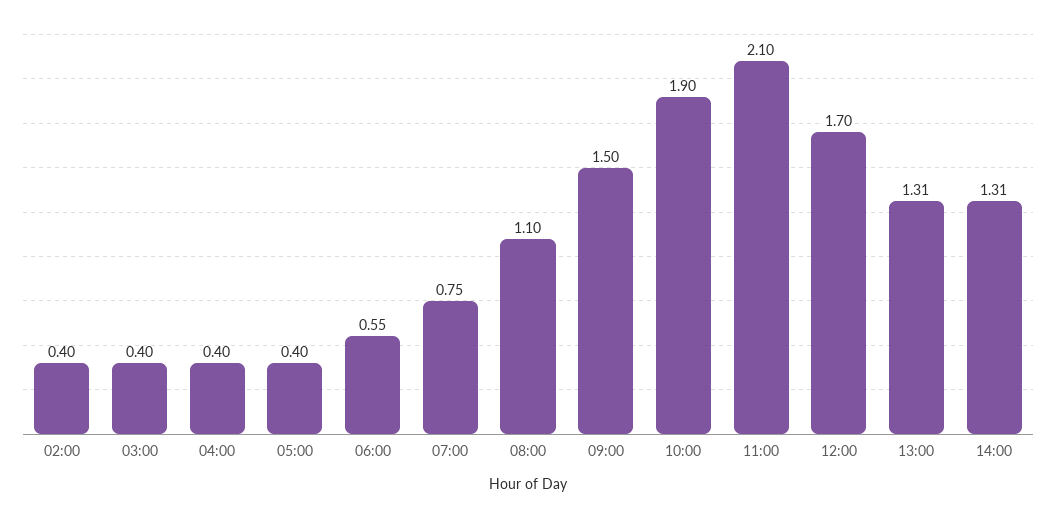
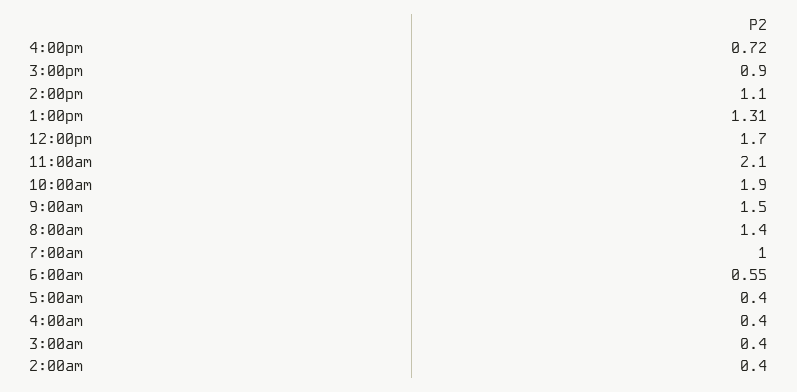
07:00: 0.75 -> 1
08:00: 1.1 -> 1.4
14:00: 1.31 -> 1.1
4:00pm: none -> 0.72
3:00pm: none -> 0.9

